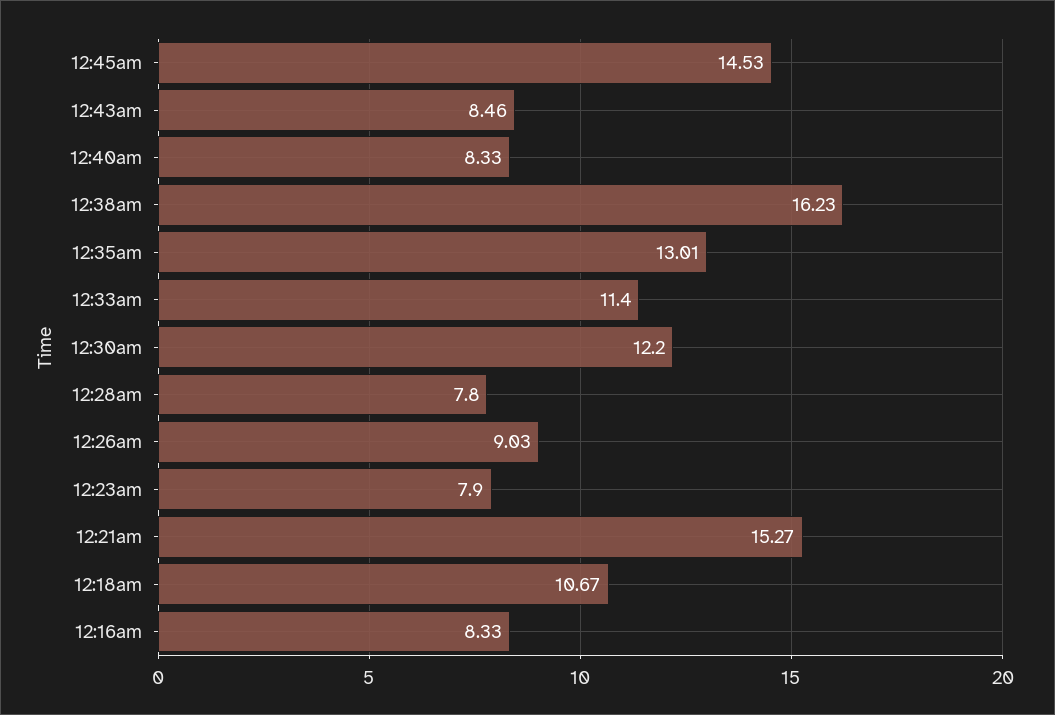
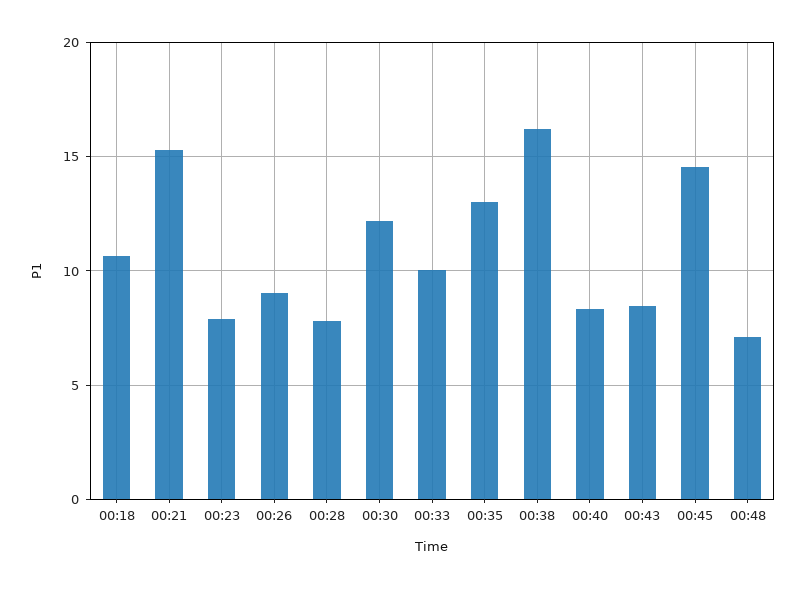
12:33am: 11.4 -> 10
12:16am: 8.33 -> none
00:48: none -> 7

